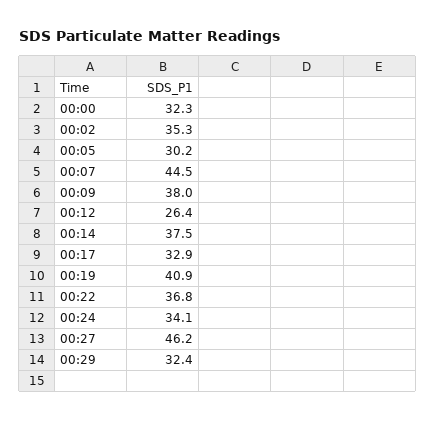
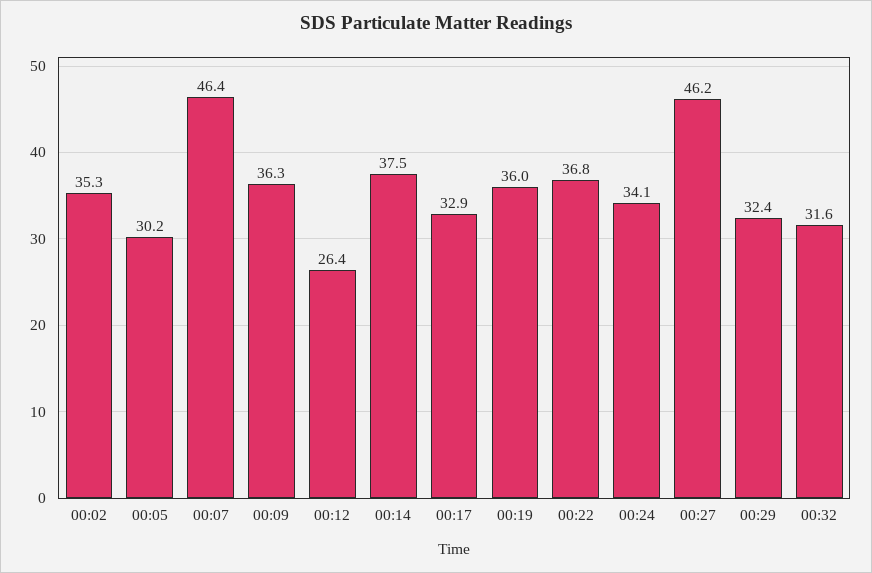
00:00: 32.3 -> none
00:07: 44.5 -> 46.4
00:09: 38 -> 36.3
00:19: 40.9 -> 36
00:32: none -> 31.6

